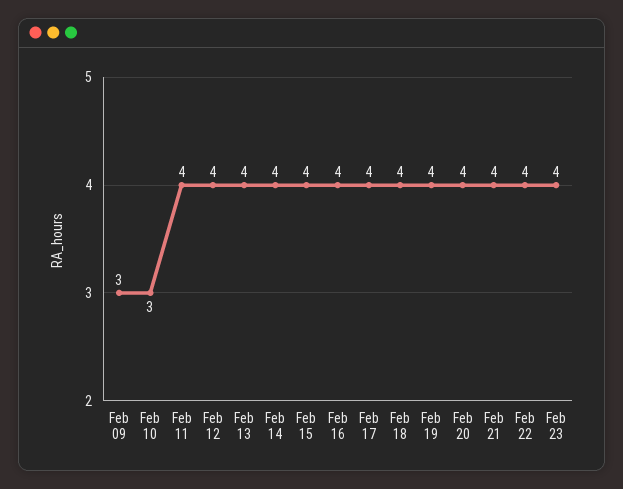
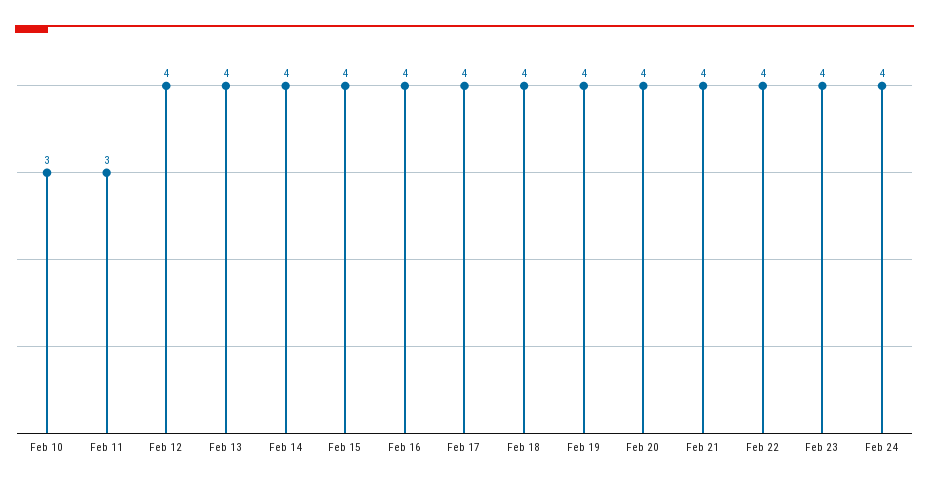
Feb 09: 3 -> none
Feb 11: 4 -> 3
Feb 24: none -> 4

